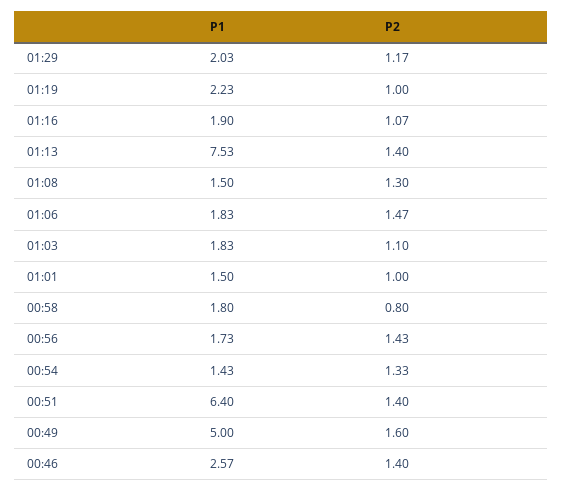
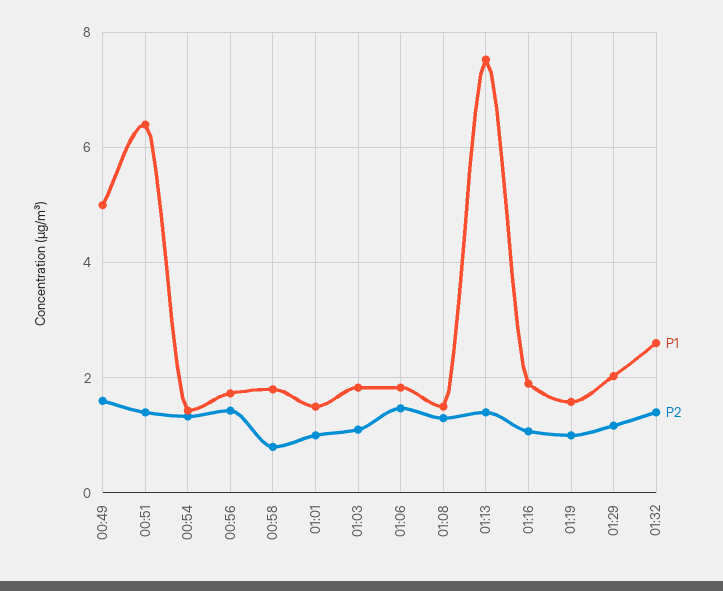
P1, 01:19: 2.23 -> 1.6
P1, 00:46: 2.57 -> none
P2, 00:46: 1.4 -> none
P1, 01:32: none -> 2.6
P2, 01:32: none -> 1.4

